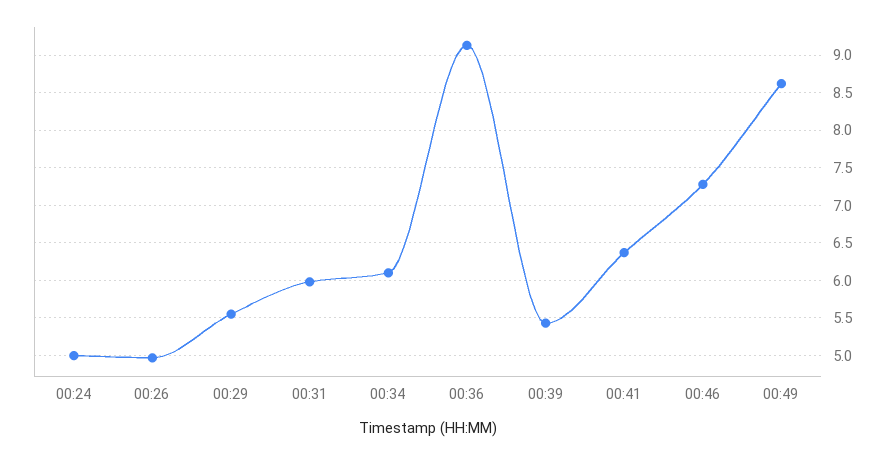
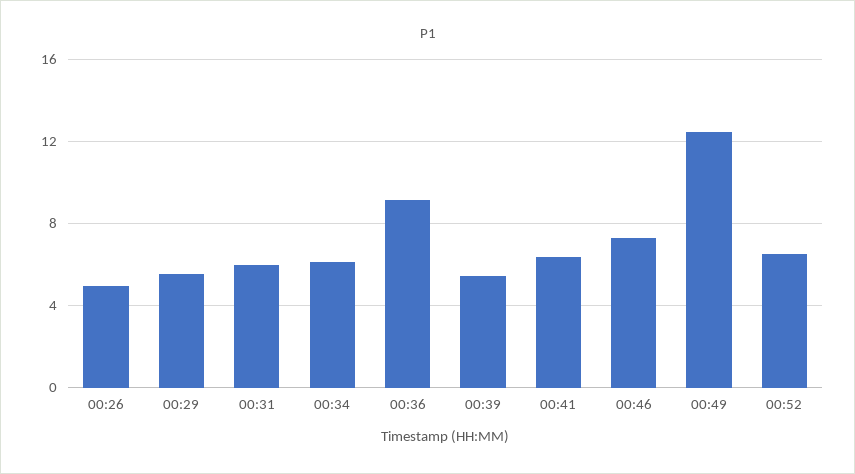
00:24: 5 -> none
00:49: 8.6 -> 12.5
00:52: none -> 6.5

